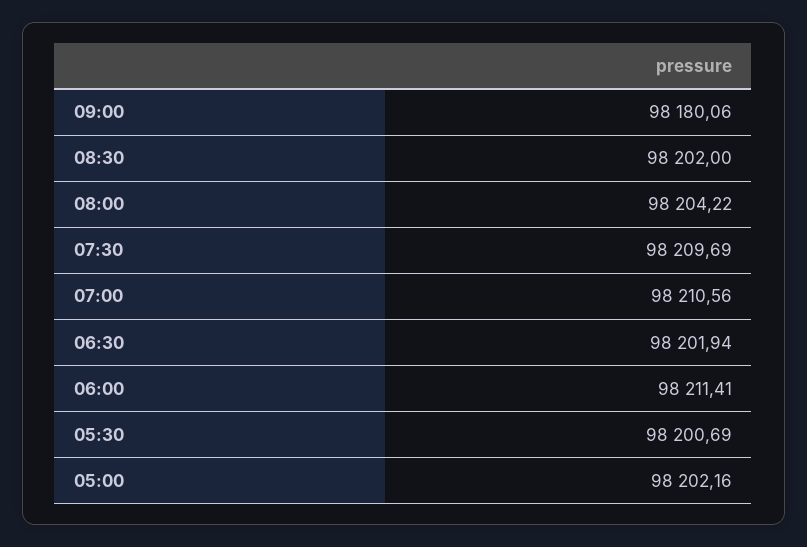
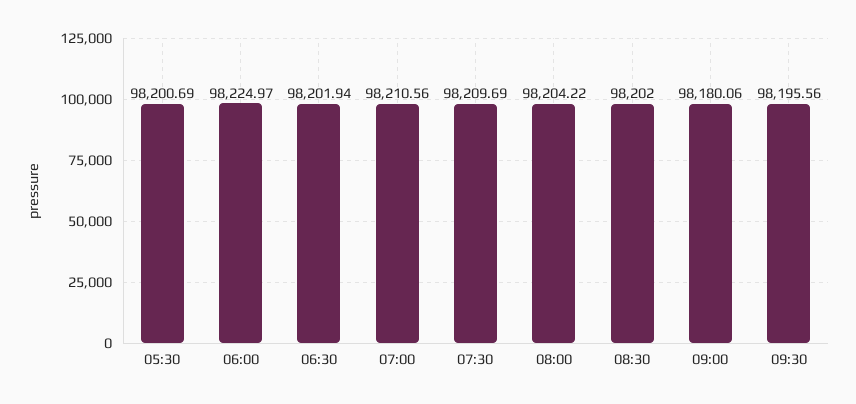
06:00: 98211.41 -> 98224.97
05:00: 98202.16 -> none
09:30: none -> 98195.56

